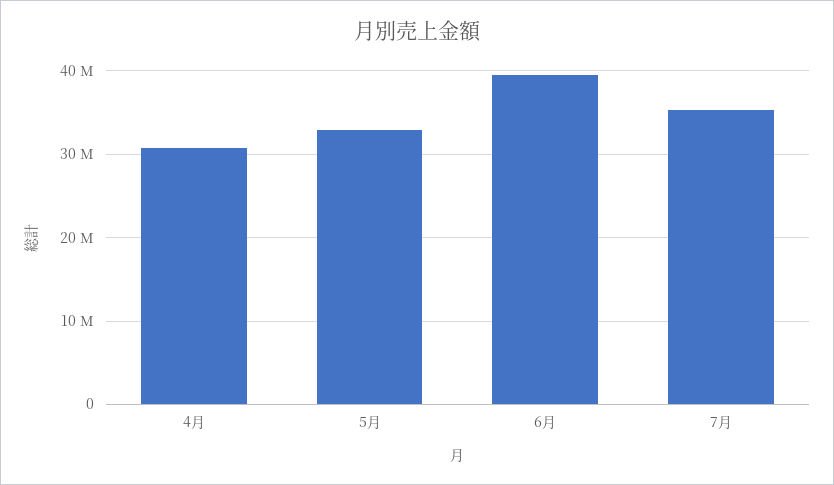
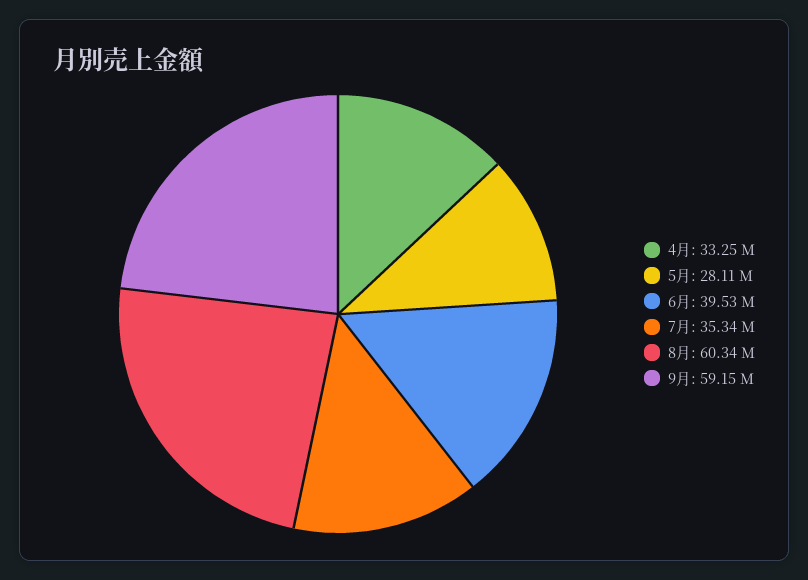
4月: 31000000 -> 33250000
5月: 33000000 -> 28110000
8月: none -> 60340000
9月: none -> 59150000

